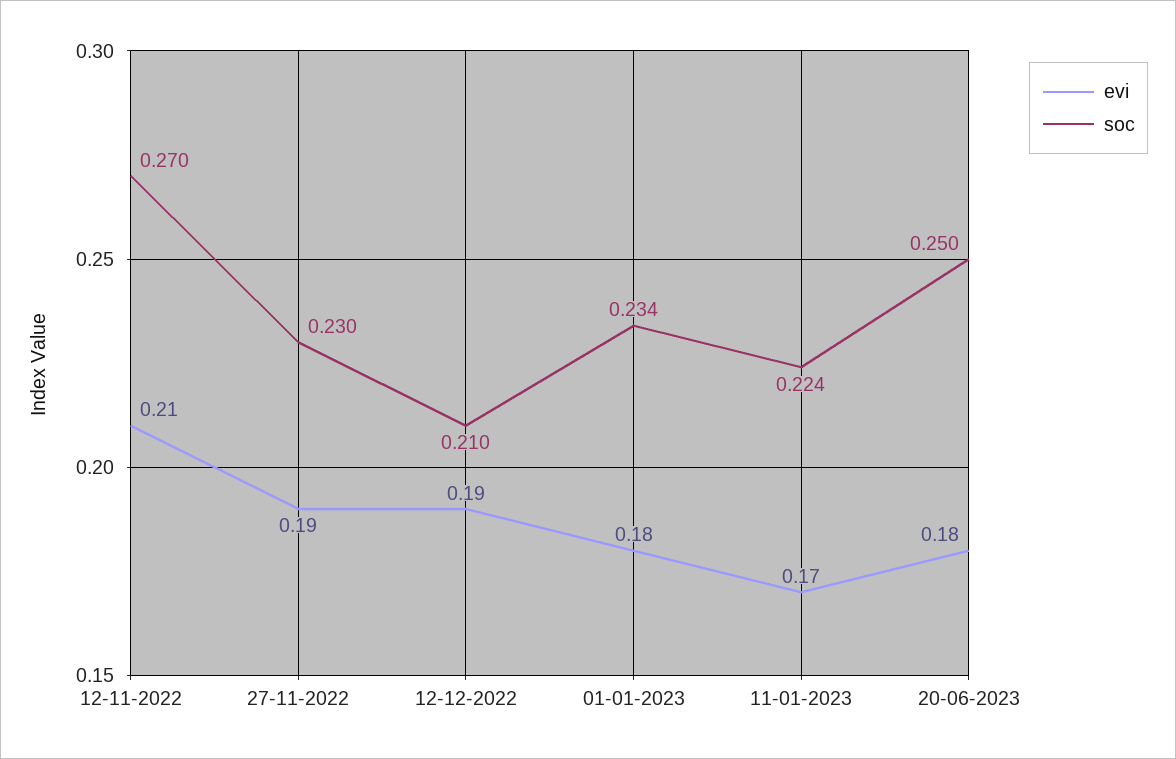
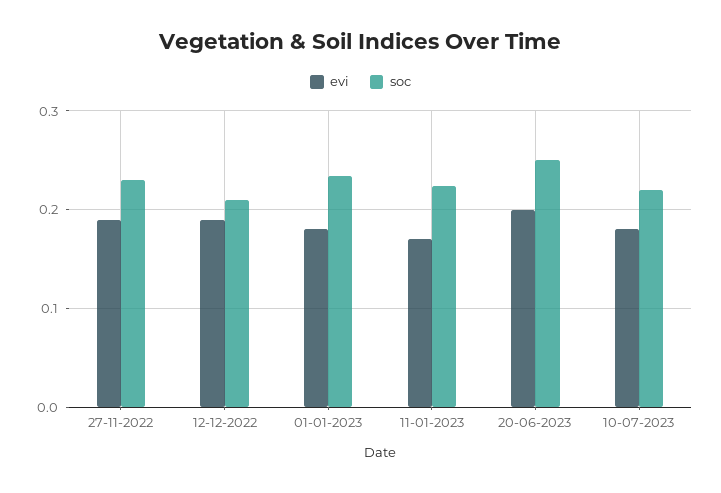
evi, 12-11-2022: 0.21 -> none
soc, 12-11-2022: 0.27 -> none
evi, 20-06-2023: 0.18 -> 0.2
evi, 10-07-2023: none -> 0.18
soc, 10-07-2023: none -> 0.22

